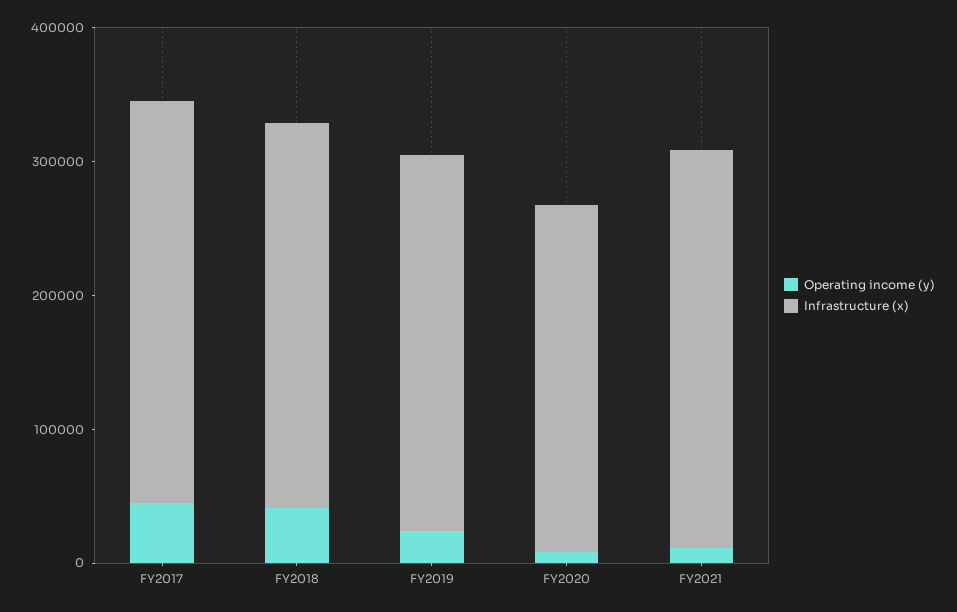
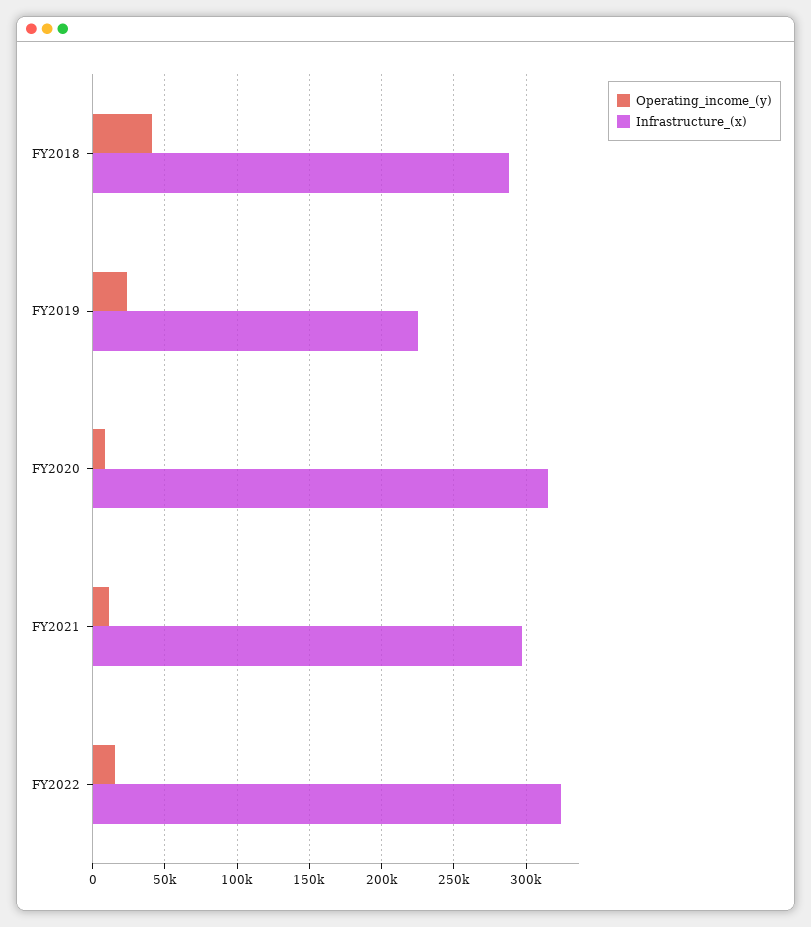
Operating income (y), FY2017: 40000 -> none
Infrastructure (x), FY2017: 300000 -> none
Infrastructure (x), FY2019: 280000 -> 225000
Infrastructure (x), FY2020: 260000 -> 315000
Operating income (y), FY2022: none -> 15000
Infrastructure (x), FY2022: none -> 325000

